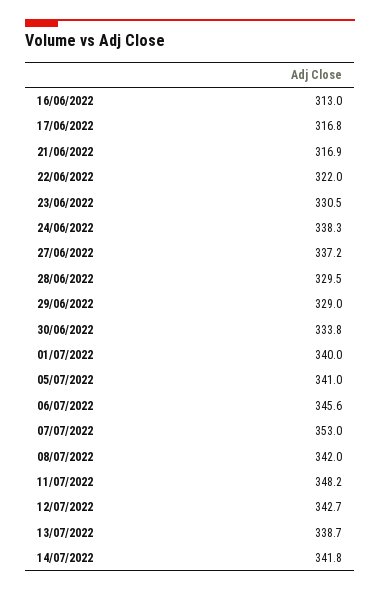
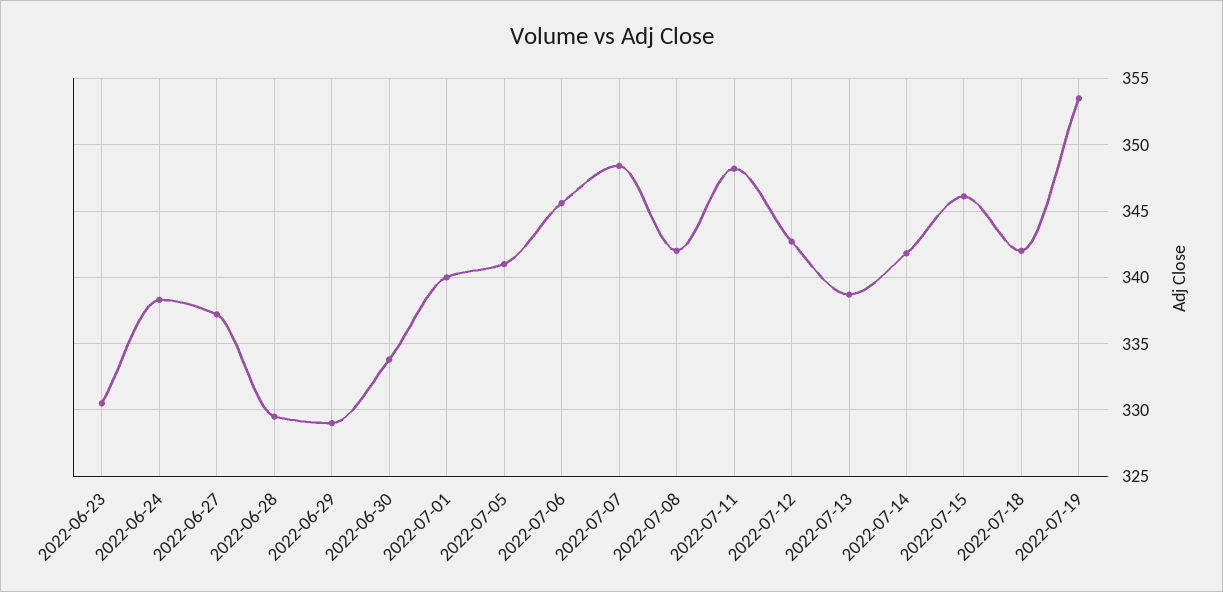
16/06/2022: 313 -> none
17/06/2022: 316.8 -> none
21/06/2022: 316.9 -> none
22/06/2022: 322 -> none
07/07/2022: 353 -> 348.5
2022-07-15: none -> 346
2022-07-18: none -> 342
2022-07-19: none -> 353.5

